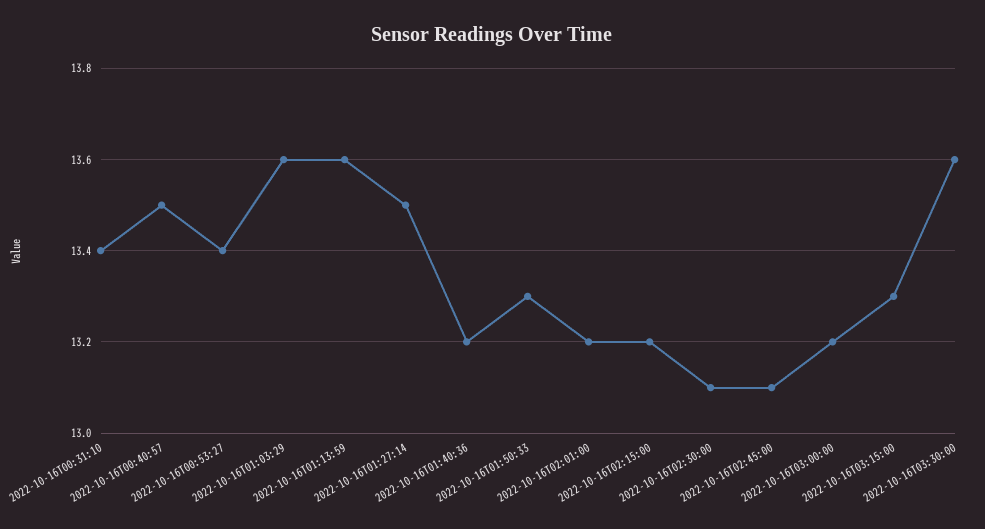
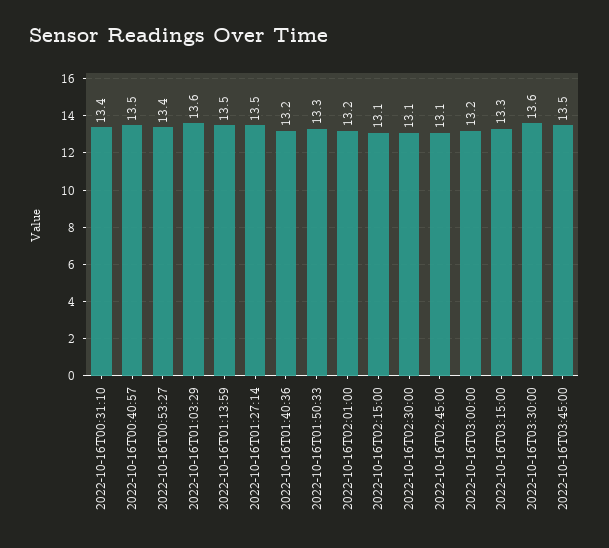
2022-10-16T01:13:59: 13.6 -> 13.5
2022-10-16T02:15:00: 13.2 -> 13.1
2022-10-16T03:45:00: none -> 13.5

